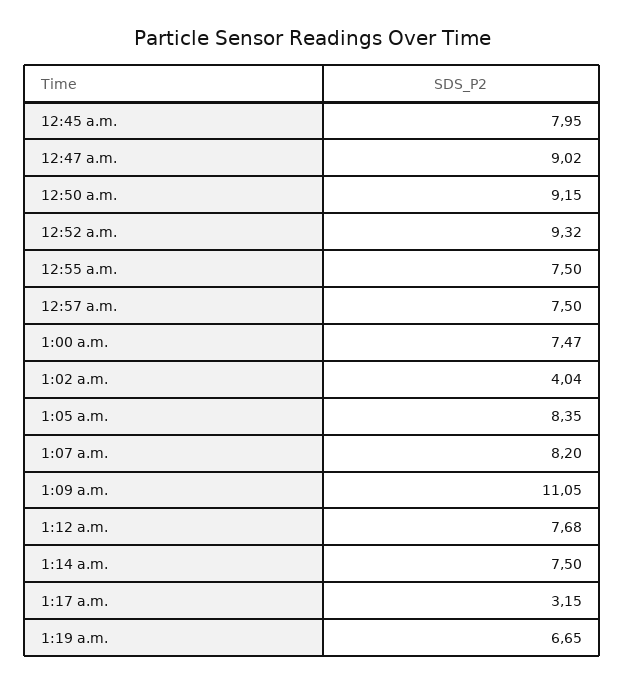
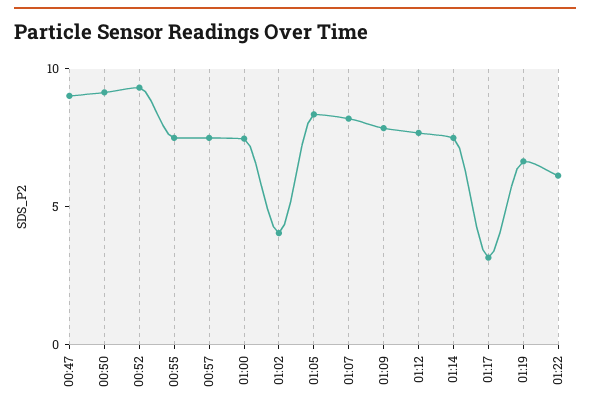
12:45 a.m.: 7.95 -> none
1:09 a.m.: 11.05 -> 8
01:22: none -> 6

